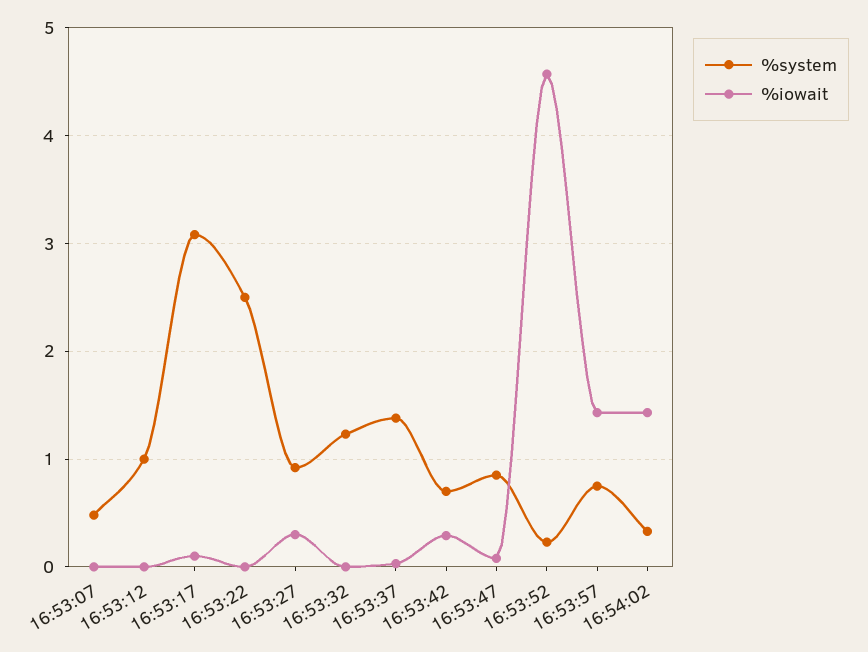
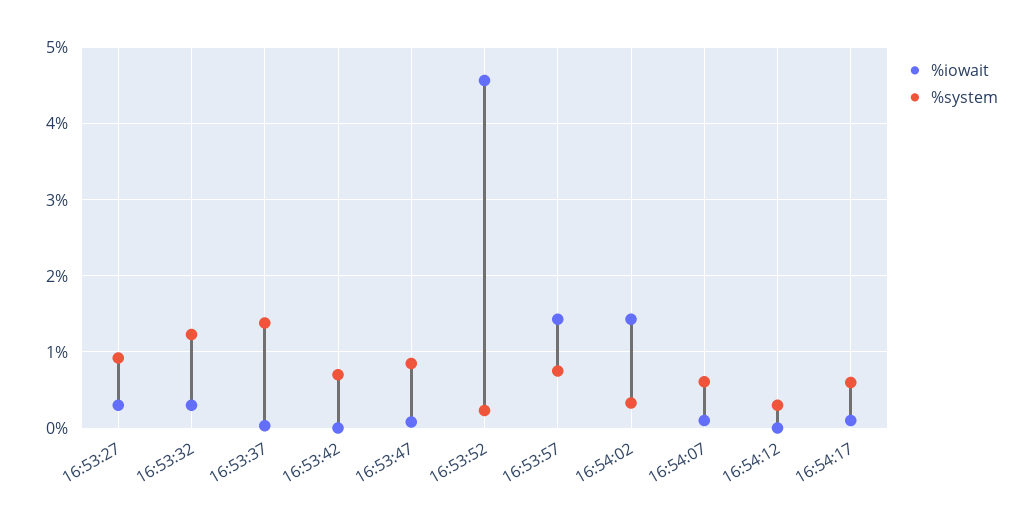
%system, 16:53:07: 0.5 -> none
%iowait, 16:53:07: 0 -> none
%system, 16:53:12: 1 -> none
%iowait, 16:53:12: 0 -> none
%system, 16:53:17: 3.1 -> none
%iowait, 16:53:17: 0.1 -> none
%system, 16:53:22: 2.5 -> none
%iowait, 16:53:22: 0 -> none
%iowait, 16:53:32: 0 -> 0.3
%iowait, 16:53:42: 0.3 -> 0
%iowait, 16:54:07: none -> 0.1
%system, 16:54:07: none -> 0.6
%iowait, 16:54:12: none -> 0
%system, 16:54:12: none -> 0.3
%iowait, 16:54:17: none -> 0.1
%system, 16:54:17: none -> 0.6

